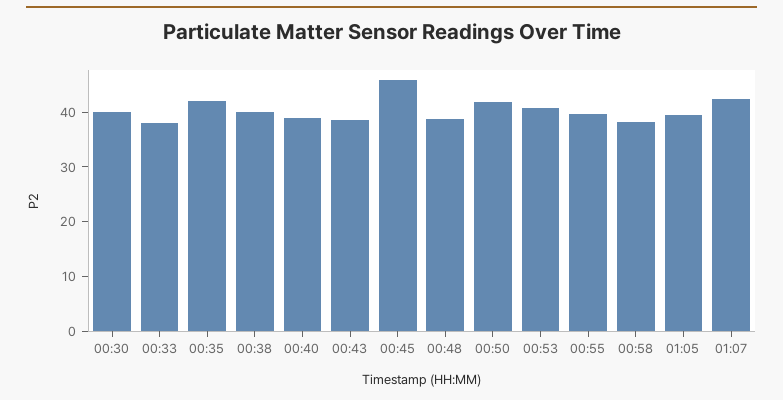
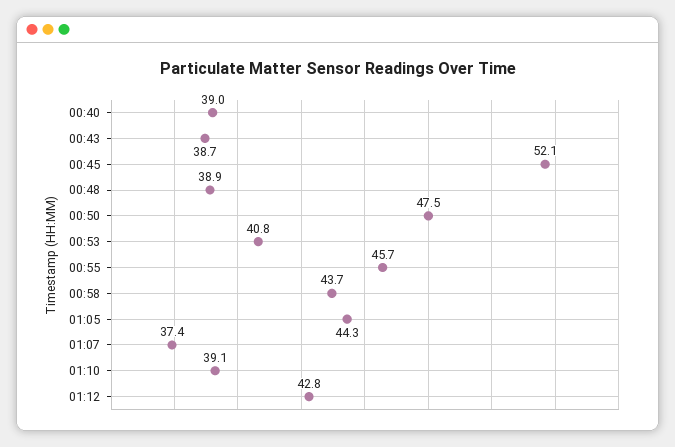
00:30: 40 -> none
00:33: 38 -> none
00:35: 42 -> none
00:38: 40 -> none
00:45: 46 -> 52.1
00:50: 42 -> 47.5
00:55: 40 -> 45.7
00:58: 38 -> 43.7
01:05: 40 -> 44.3
01:07: 42 -> 37.4
01:10: none -> 39.1
01:12: none -> 42.8

